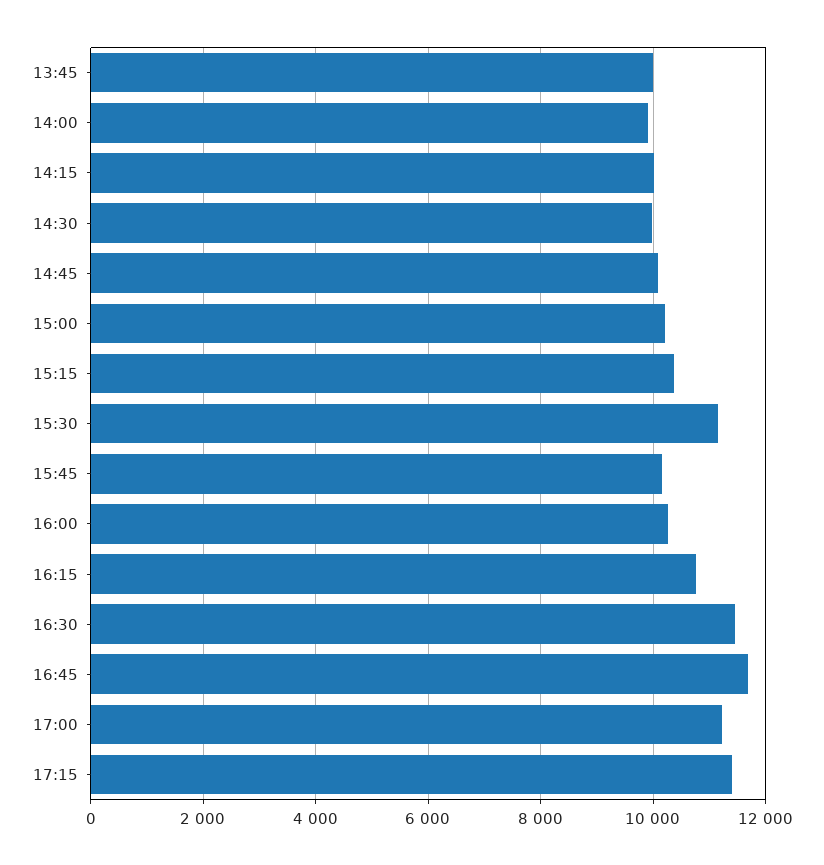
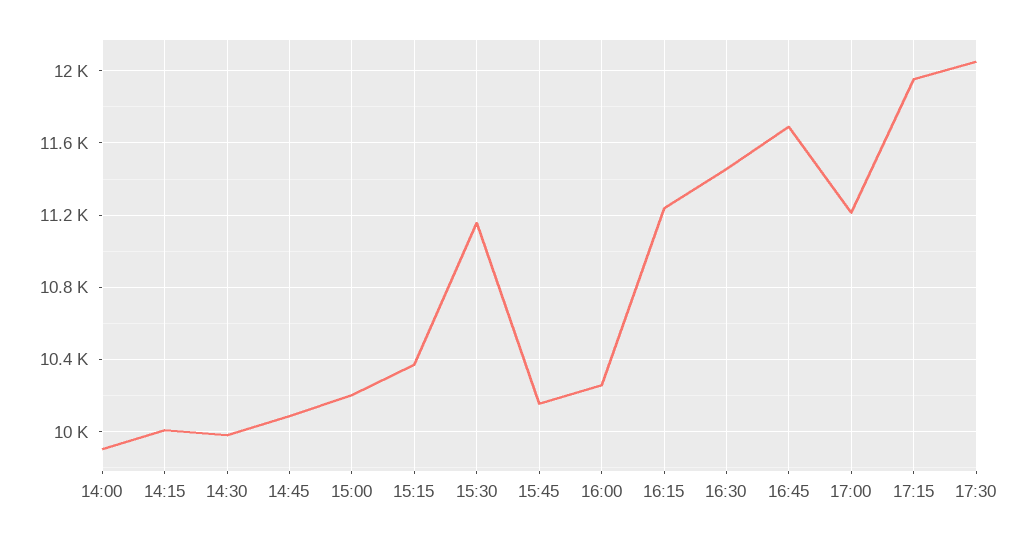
13:45: 10000 -> none
16:15: 10800 -> 11250
17:15: 11400 -> 11950
17:30: none -> 12050

